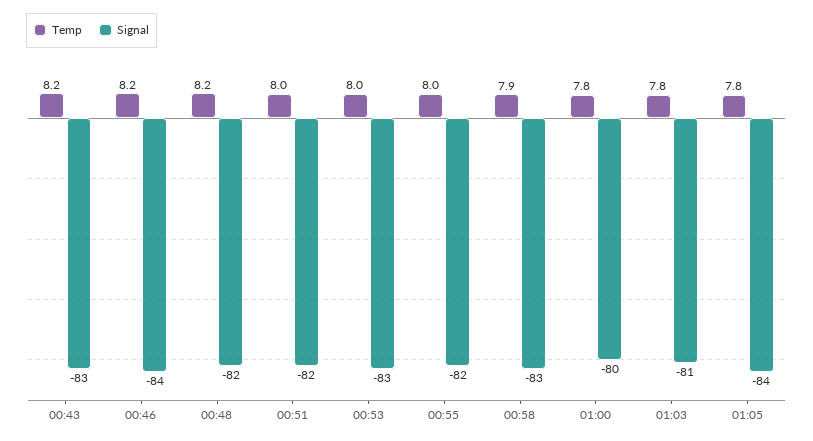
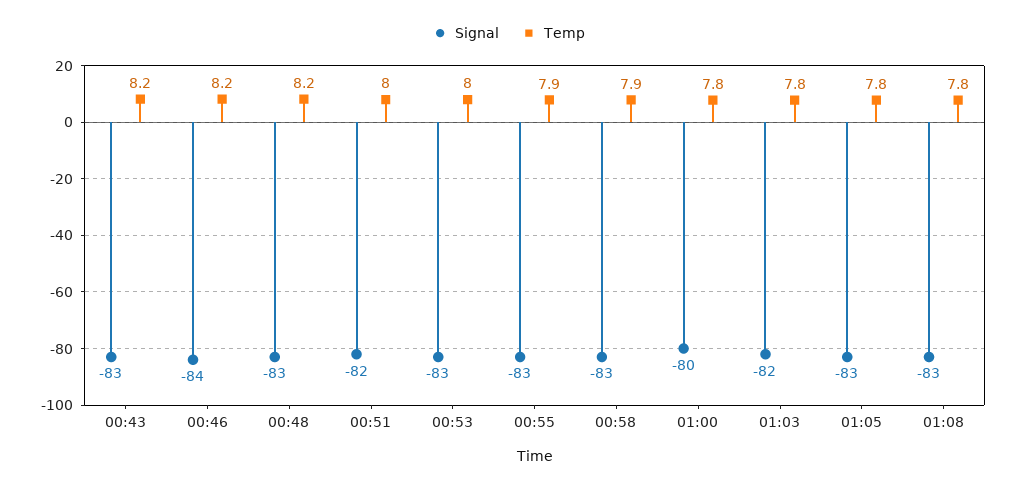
Signal, 00:48: -82 -> -83
Temp, 00:55: 8 -> 7.9
Signal, 00:55: -82 -> -83
Signal, 01:03: -81 -> -82
Signal, 01:05: -84 -> -83
Signal, 01:08: none -> -83
Temp, 01:08: none -> 7.8

